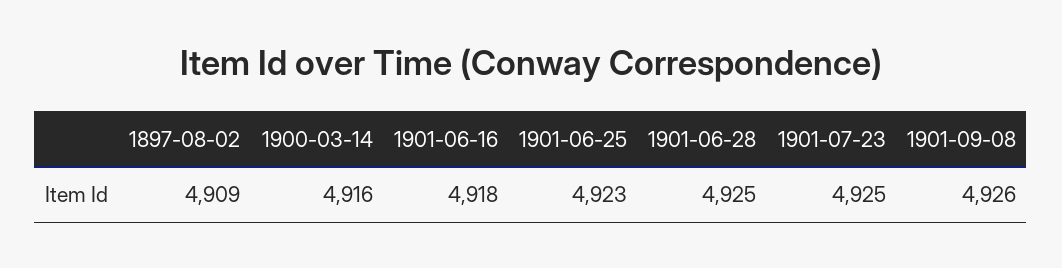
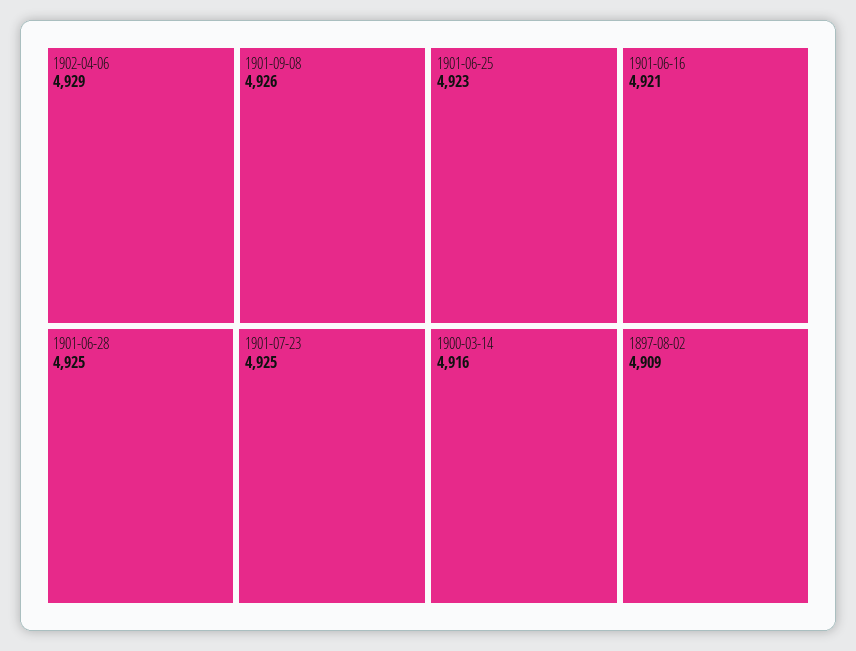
1901-06-16: 4918 -> 4921
1902-04-06: none -> 4929

